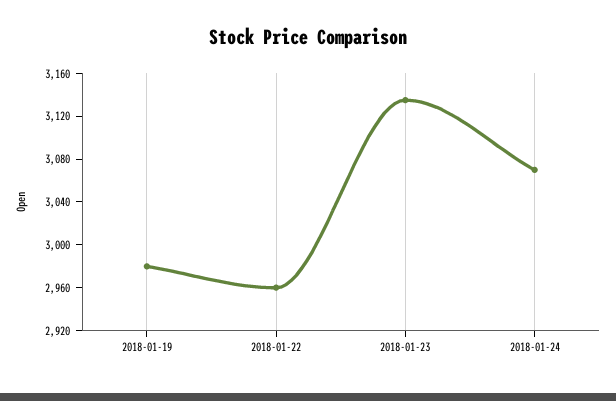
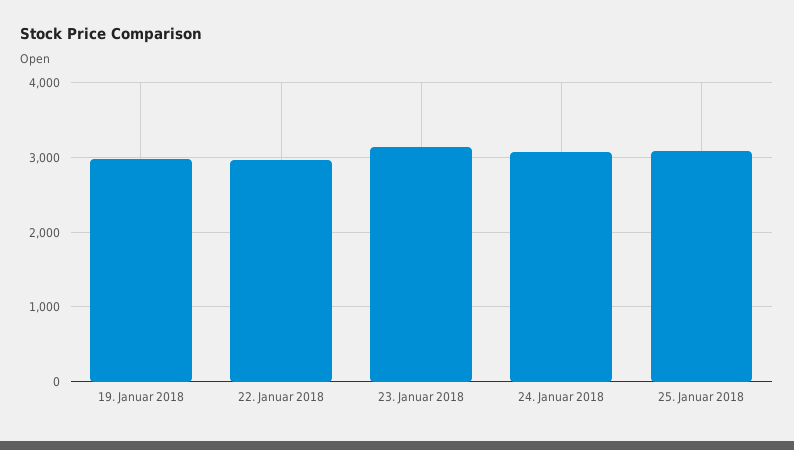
25. Januar 2018: none -> 3100

